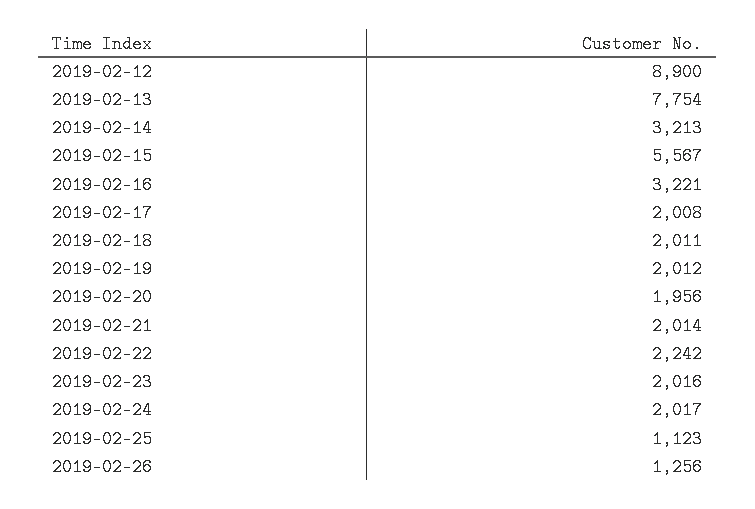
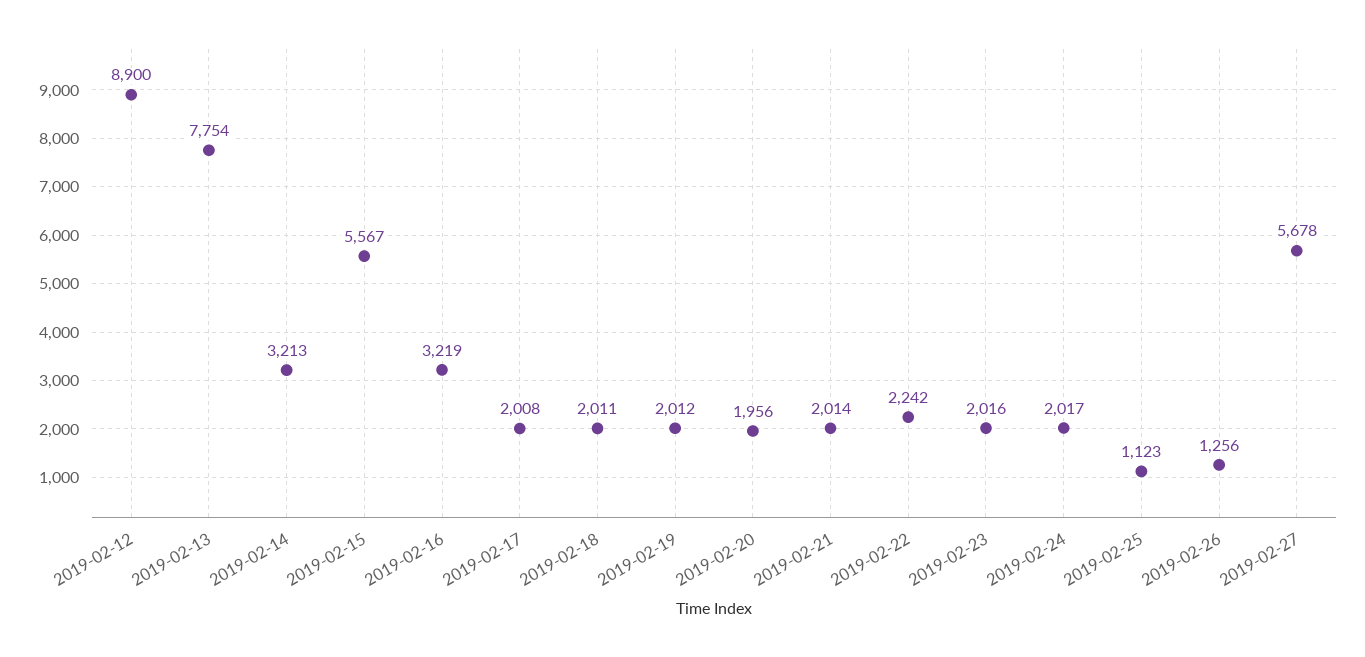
2019-02-16: 3221 -> 3219
2019-02-27: none -> 5678

